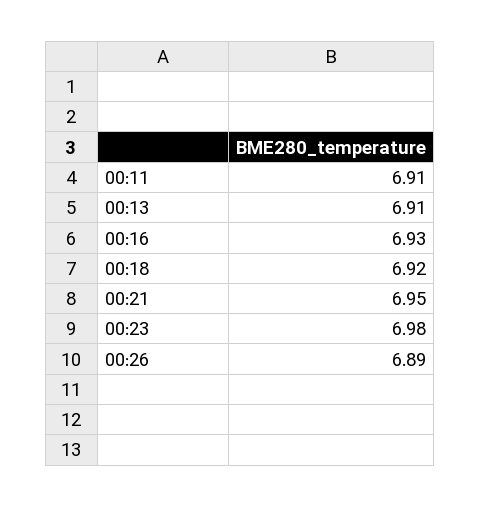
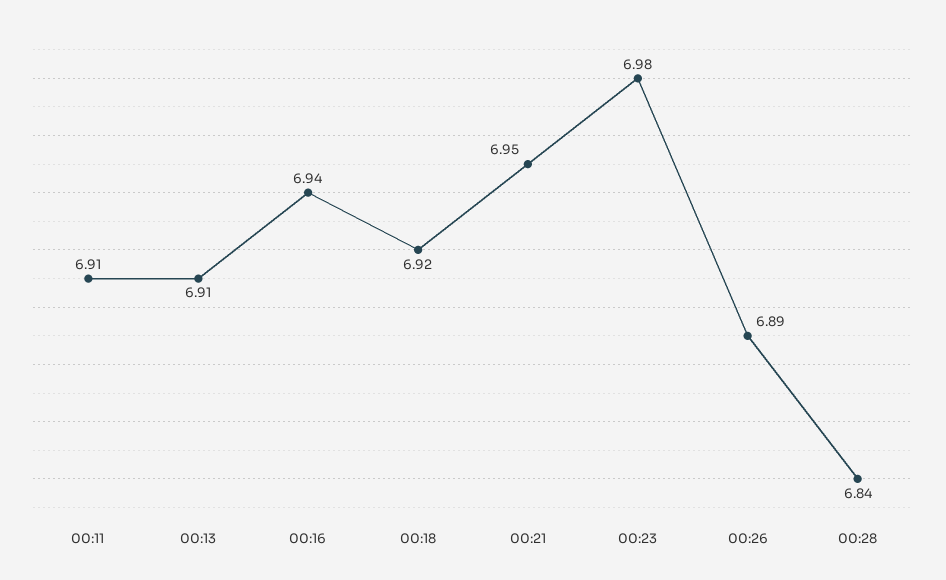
00:16: 6.93 -> 6.94
00:28: none -> 6.84

